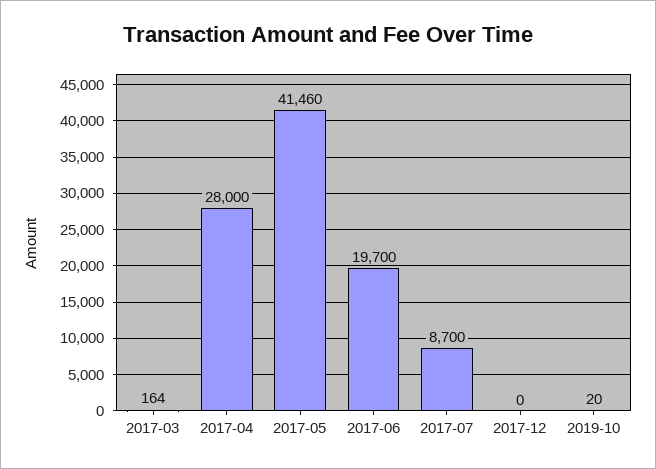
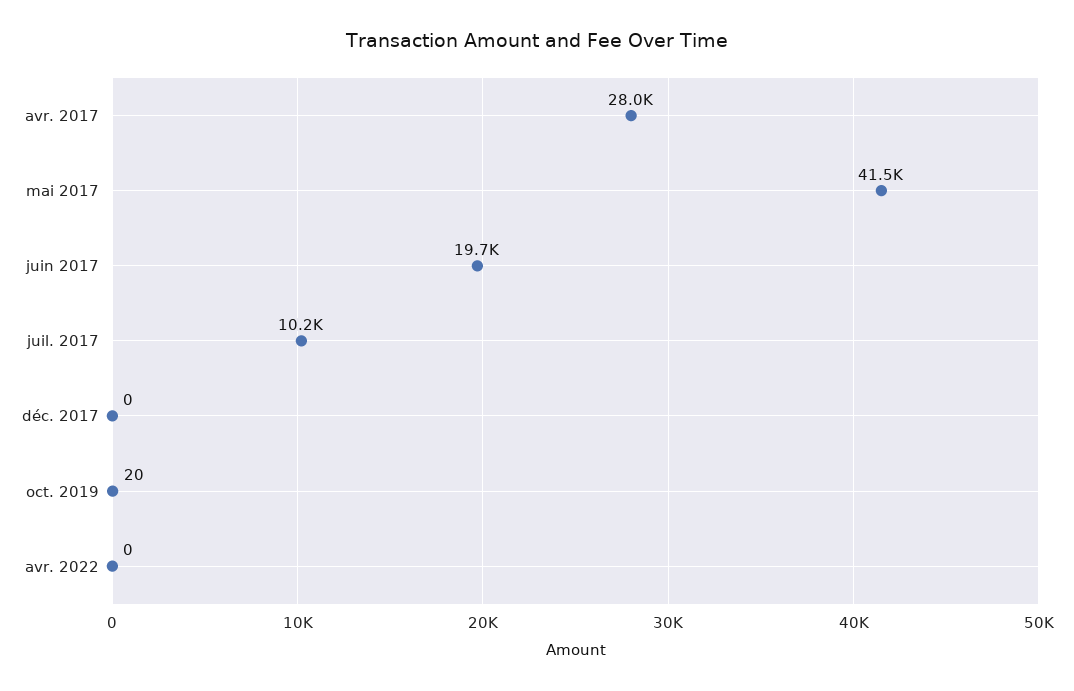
2017-03: 164 -> none
2017-07: 8700 -> 10200
avr. 2022: none -> 0

